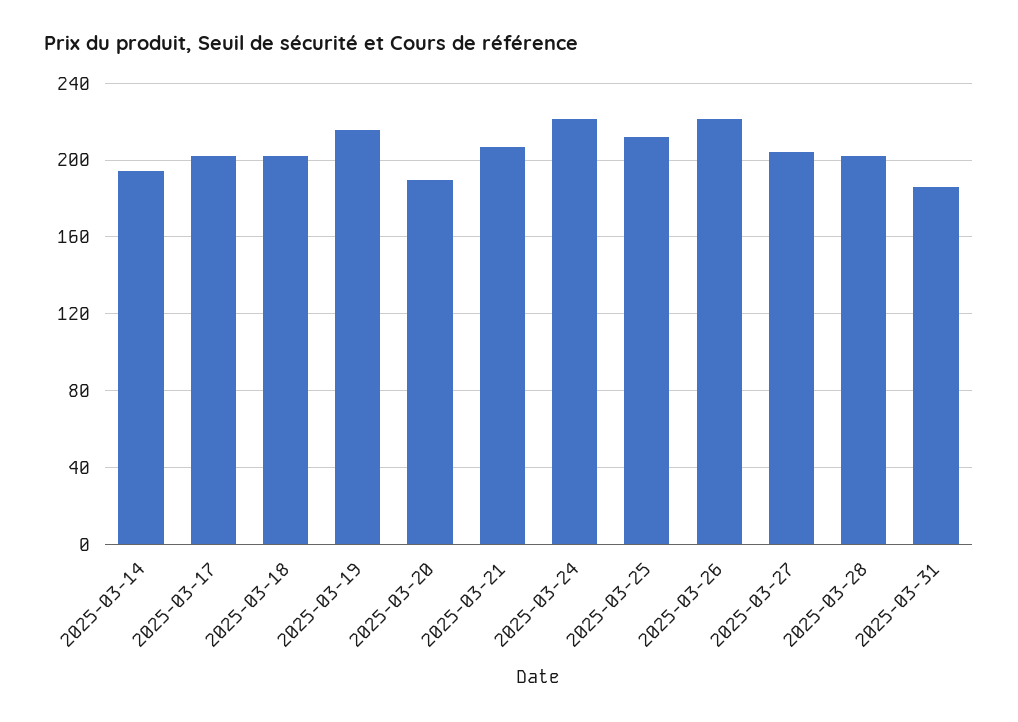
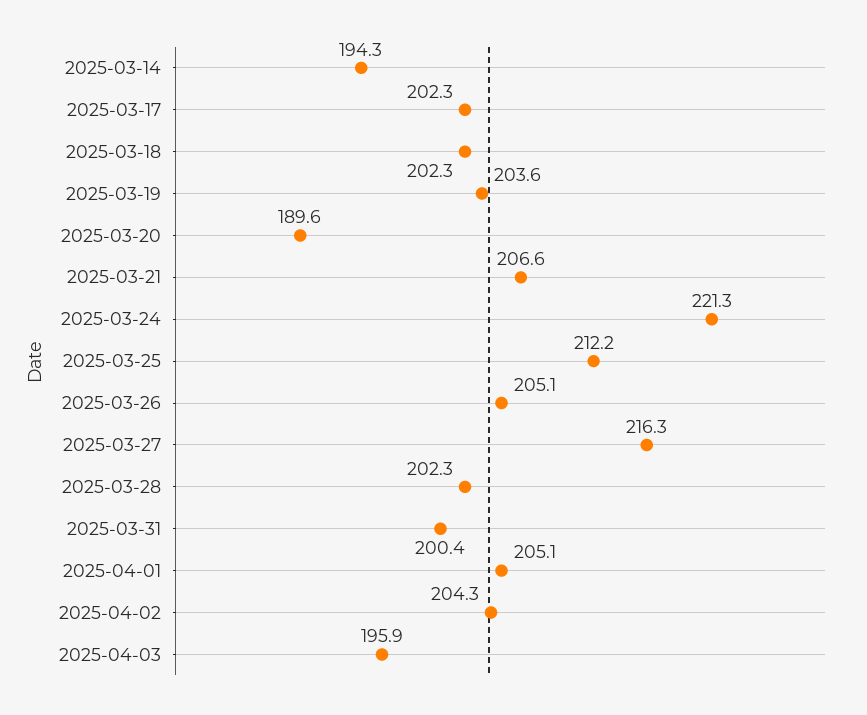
2025-03-19: 215 -> 203.6
2025-03-26: 220 -> 205.1
2025-03-27: 205 -> 216.3
2025-03-31: 185 -> 200.4
2025-04-01: none -> 205.1
2025-04-02: none -> 204.3
2025-04-03: none -> 195.9

